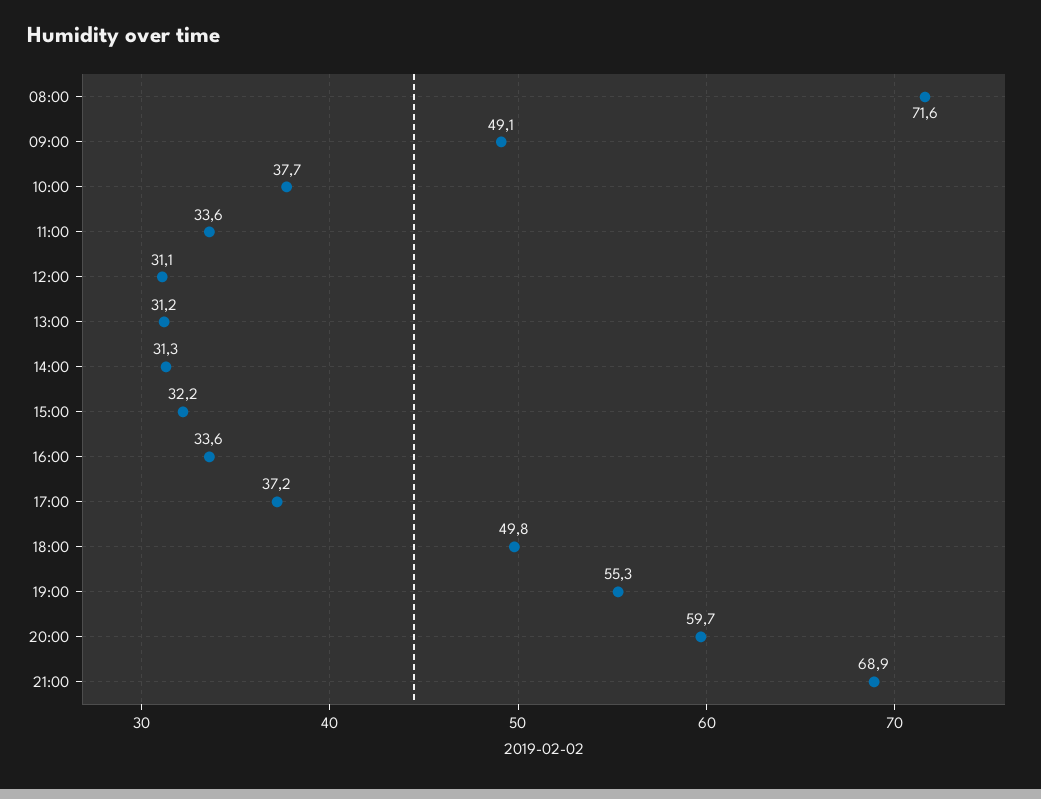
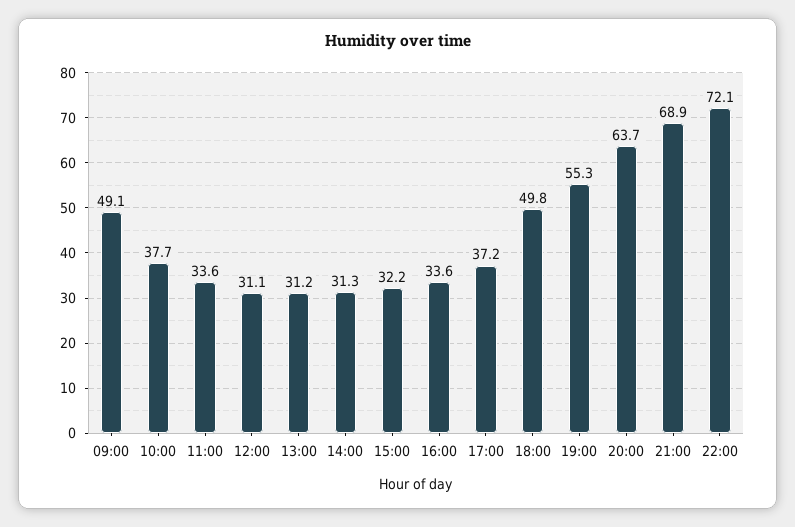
08:00: 71.6 -> none
20:00: 59.7 -> 63.7
22:00: none -> 72.1

